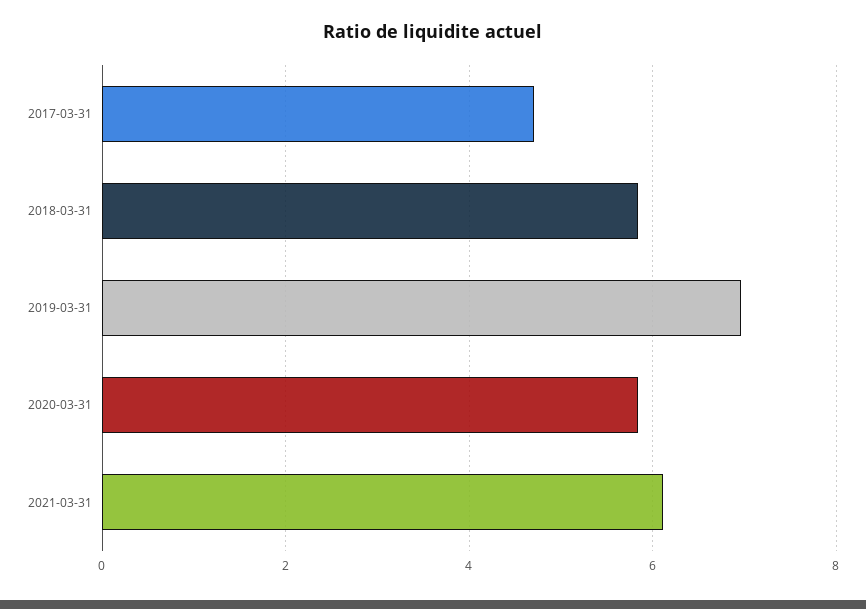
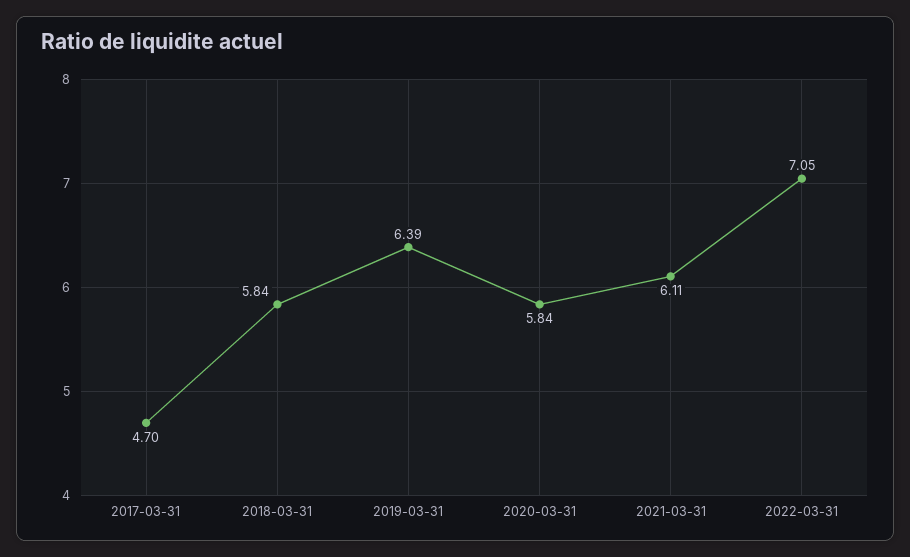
2019-03-31: 7 -> 6.39
2022-03-31: none -> 7.05

